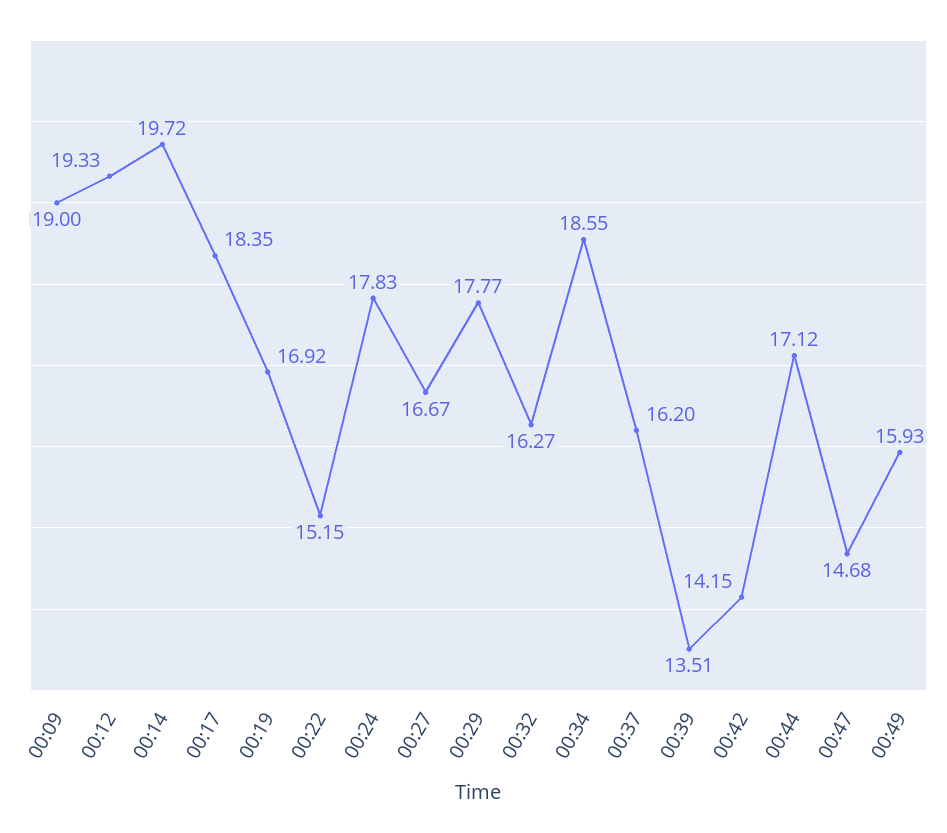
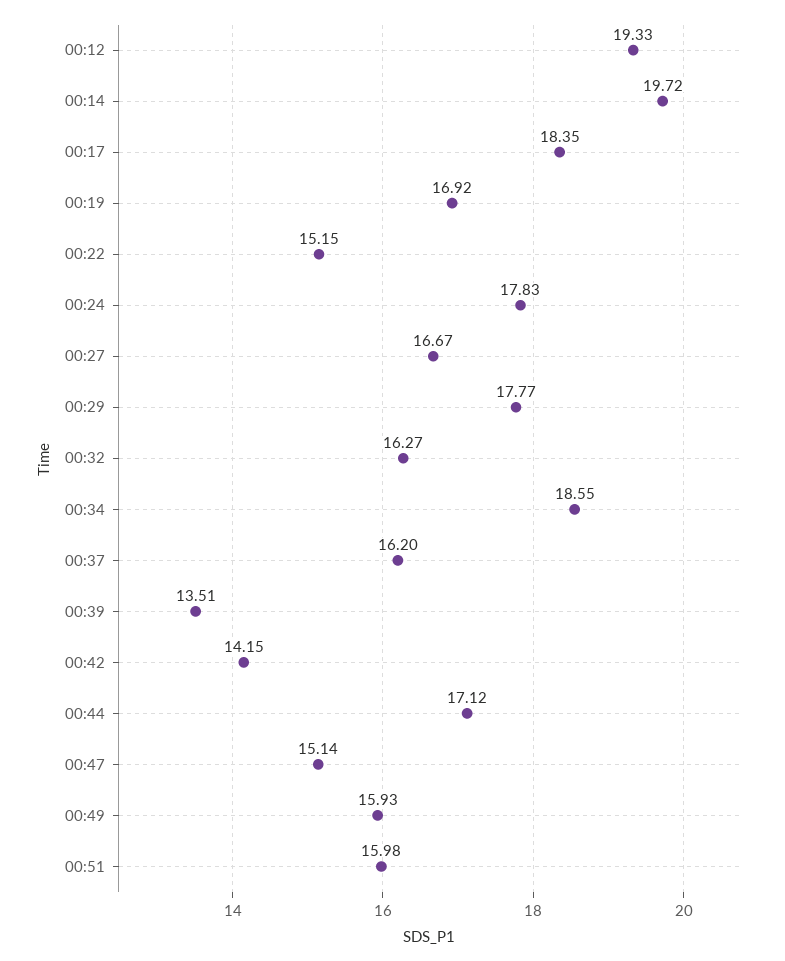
00:09: 19 -> none
00:47: 14.68 -> 15.14
00:51: none -> 15.98

